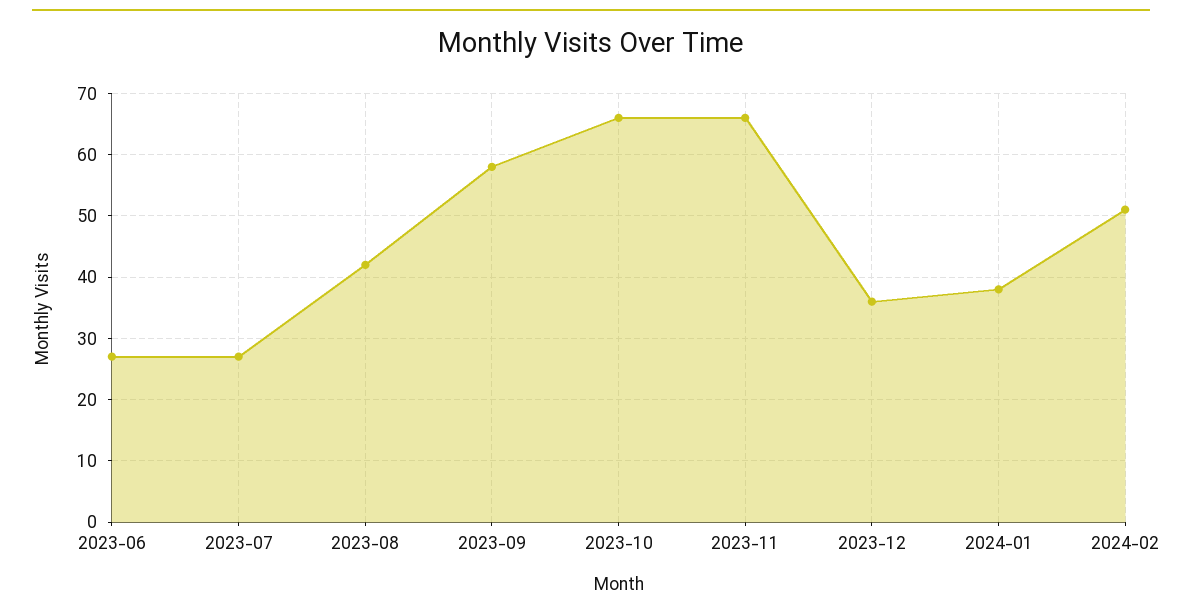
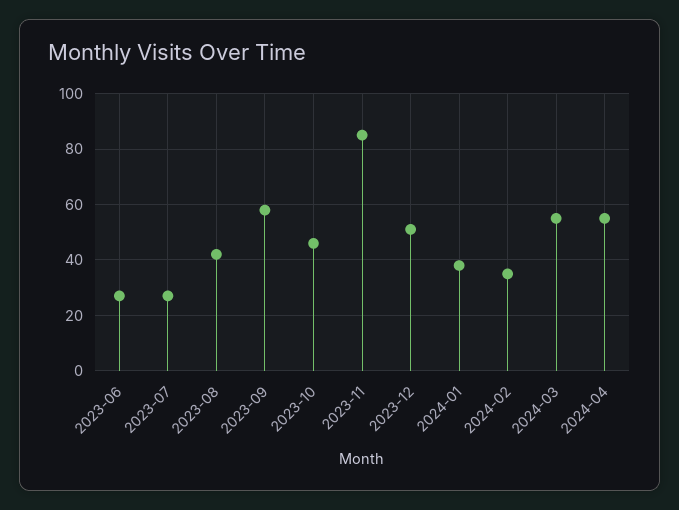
2023-10: 66 -> 45
2023-11: 66 -> 85
2023-12: 36 -> 50
2024-02: 51 -> 35
2024-03: none -> 55
2024-04: none -> 55

